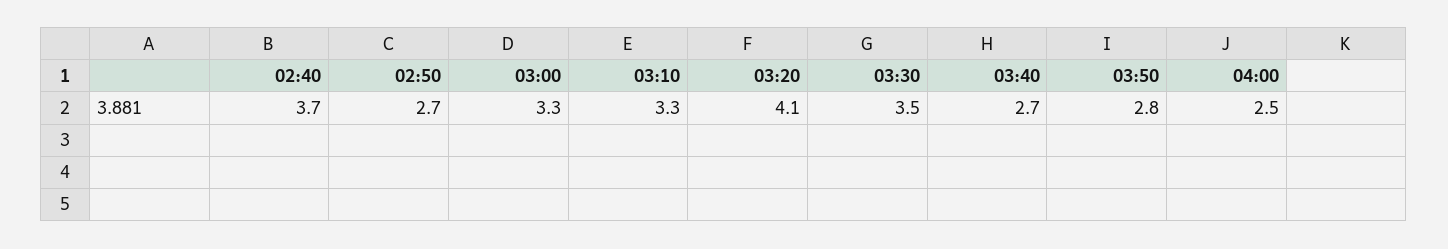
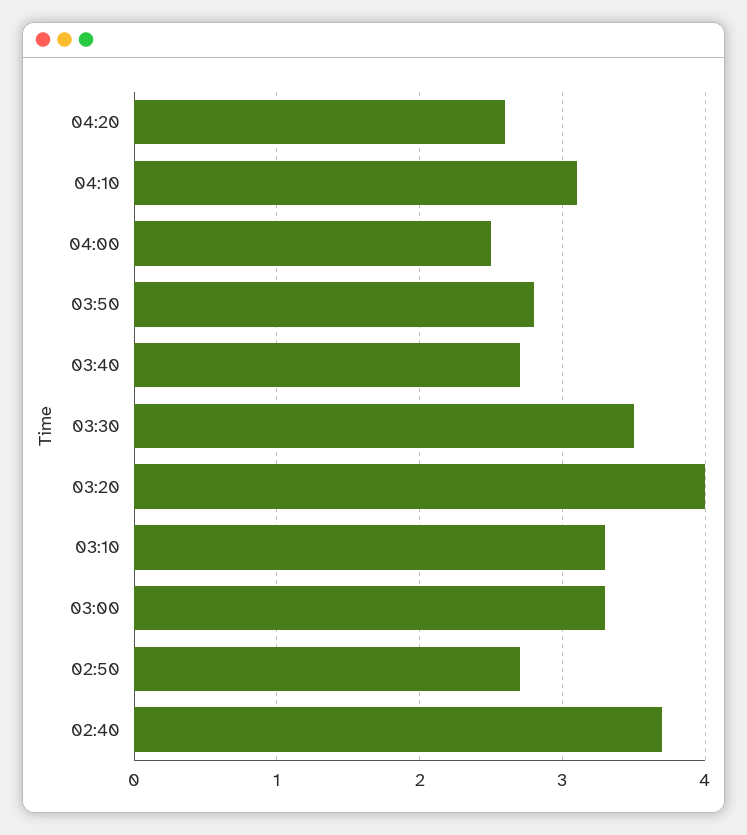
03:20: 4.1 -> 4
04:20: none -> 2.6
04:10: none -> 3.1

